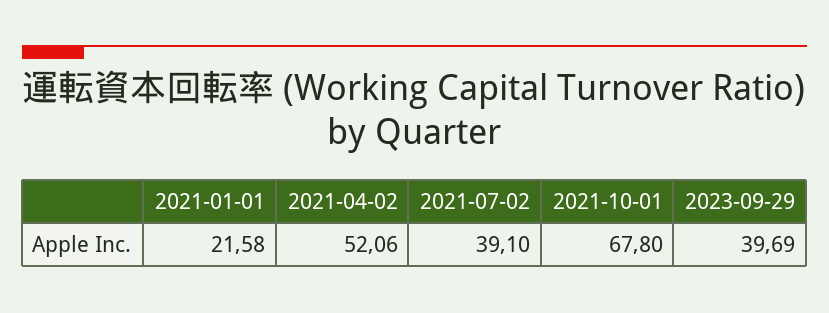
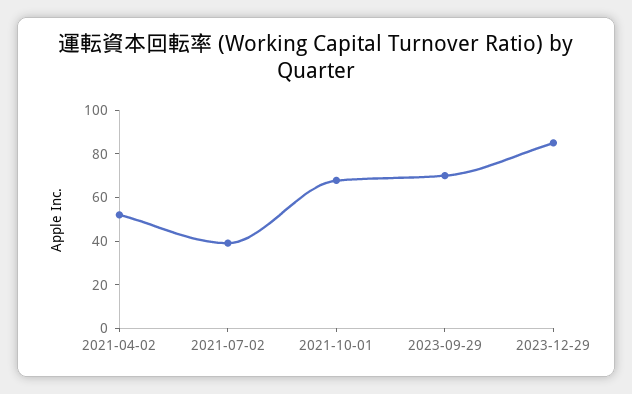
2021-01-01: 21.58 -> none
2023-09-29: 39.69 -> 70
2023-12-29: none -> 85

